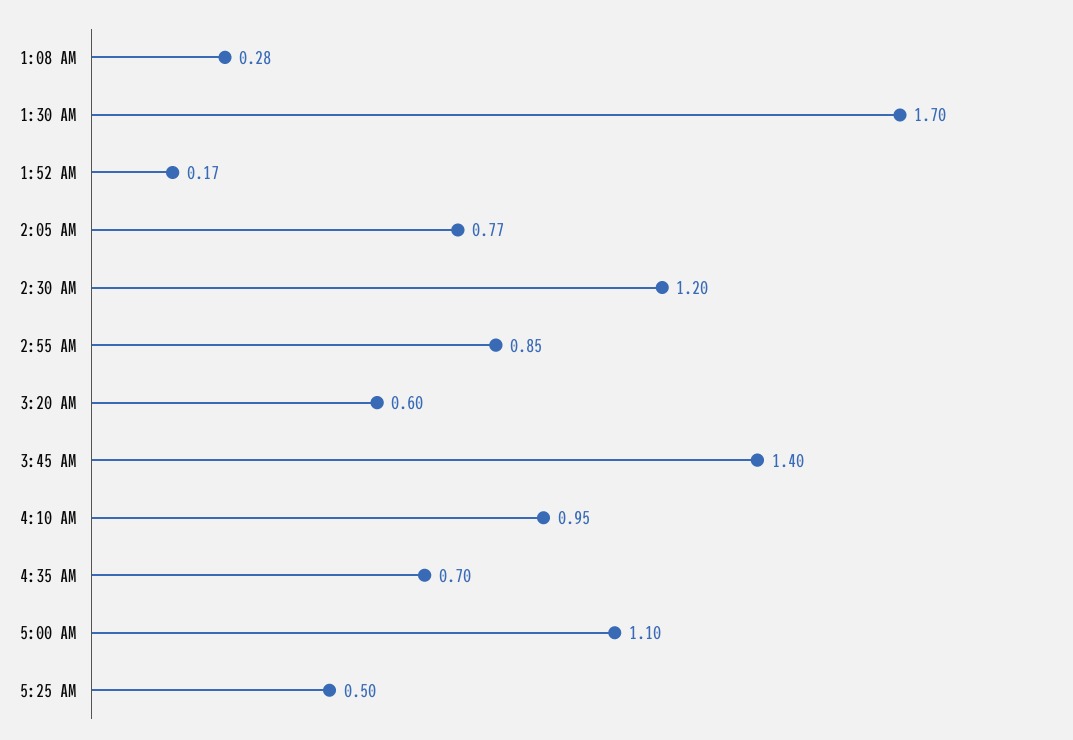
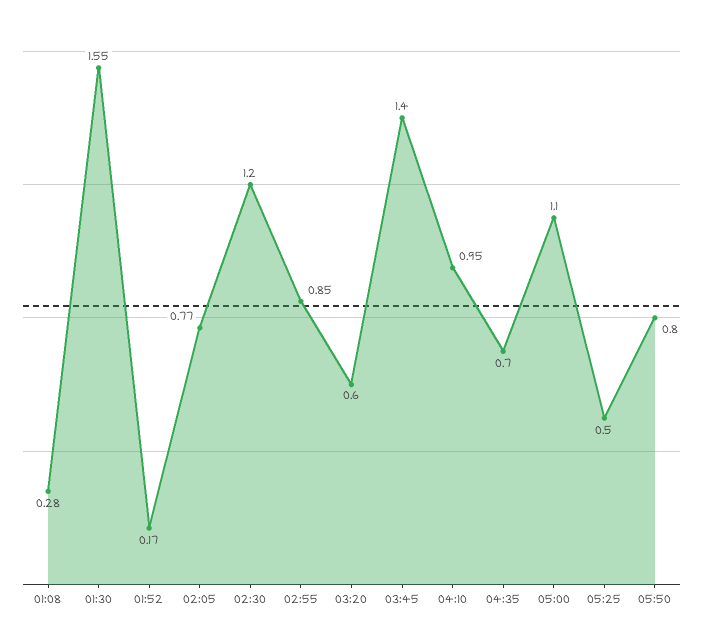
1:30 AM: 1.7 -> 1.55
05:50: none -> 0.8

